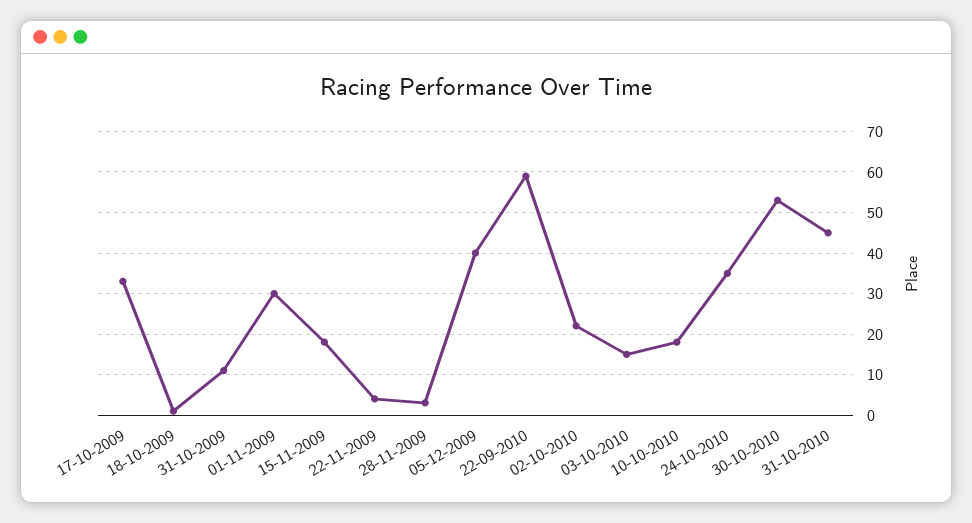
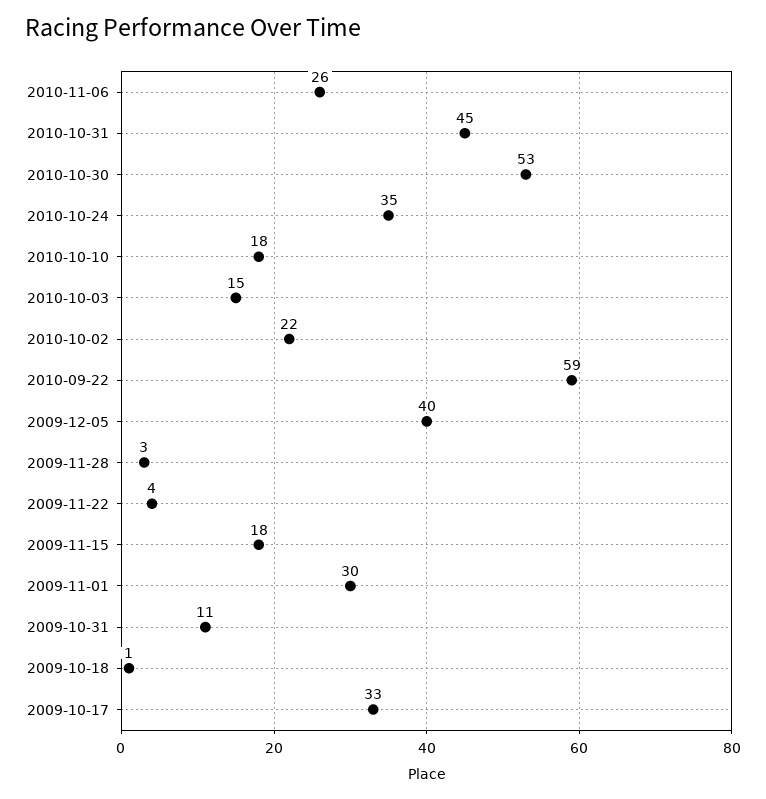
2010-11-06: none -> 26

